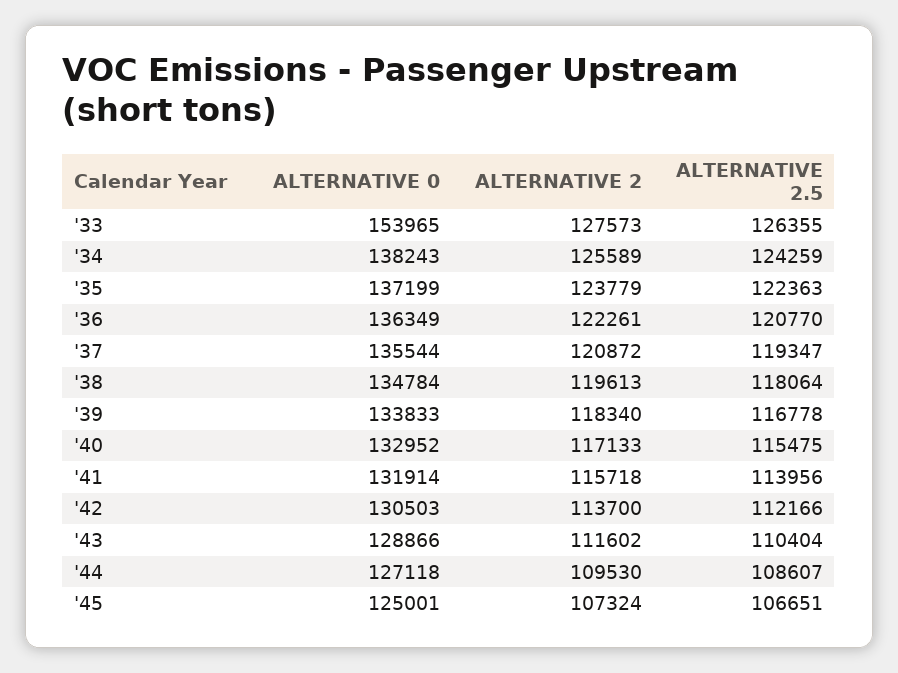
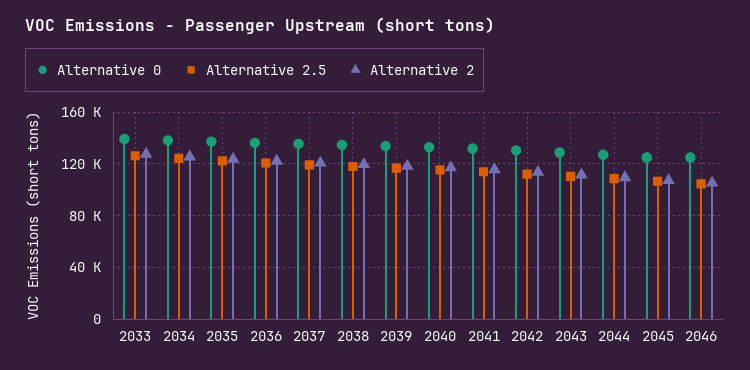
ALTERNATIVE 0, '33: 153965 -> 140000
ALTERNATIVE 0, 2046: none -> 125000
ALTERNATIVE 2.5, 2046: none -> 105000
ALTERNATIVE 2, 2046: none -> 105000

